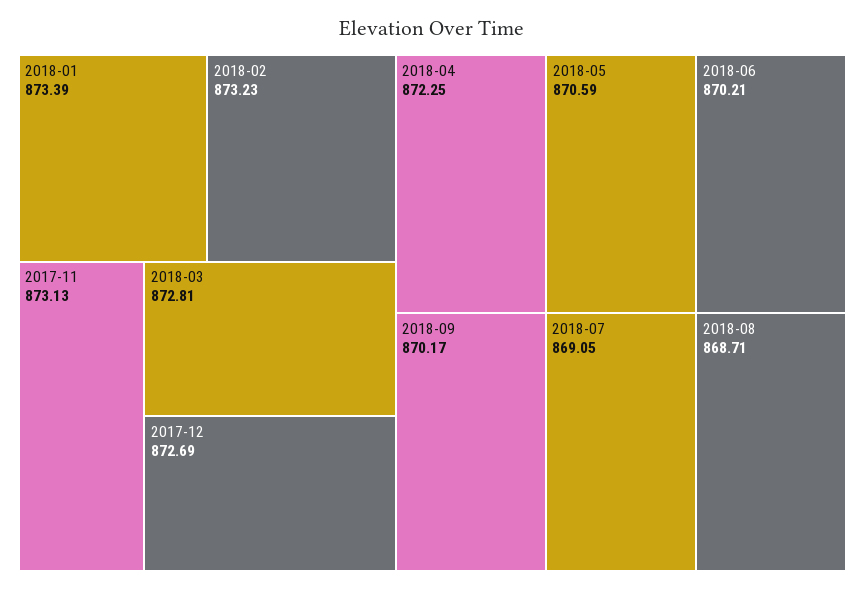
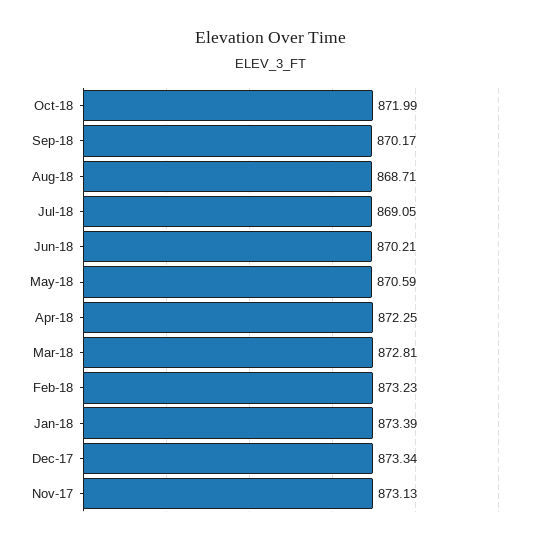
2017-12: 872.69 -> 873.34
Oct-18: none -> 871.99

